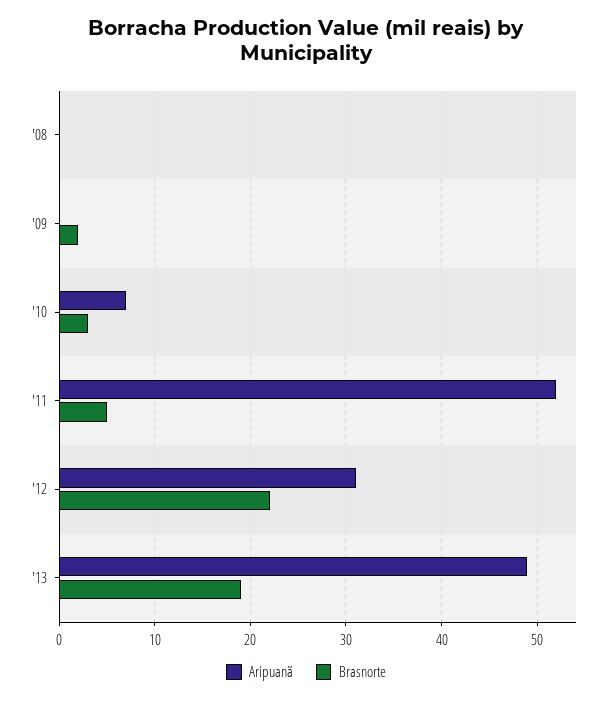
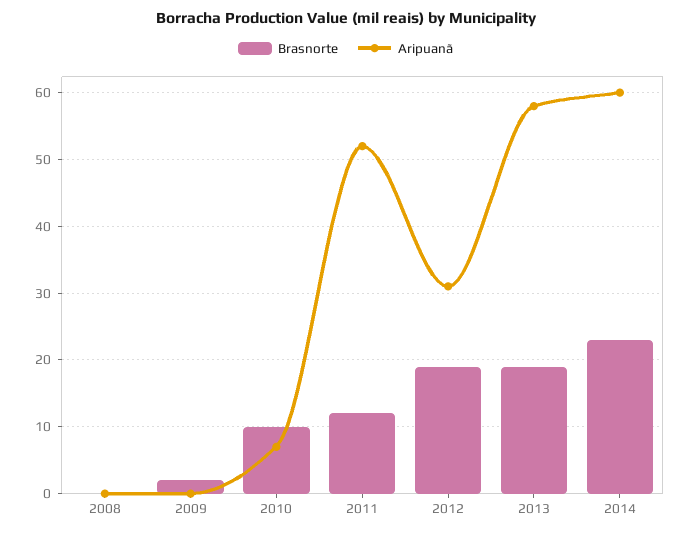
Brasnorte, '10: 3 -> 10
Brasnorte, '11: 5 -> 12
Brasnorte, '12: 22 -> 19
Aripuanã, '13: 49 -> 58
Brasnorte, 2014: none -> 23
Aripuanã, 2014: none -> 60

